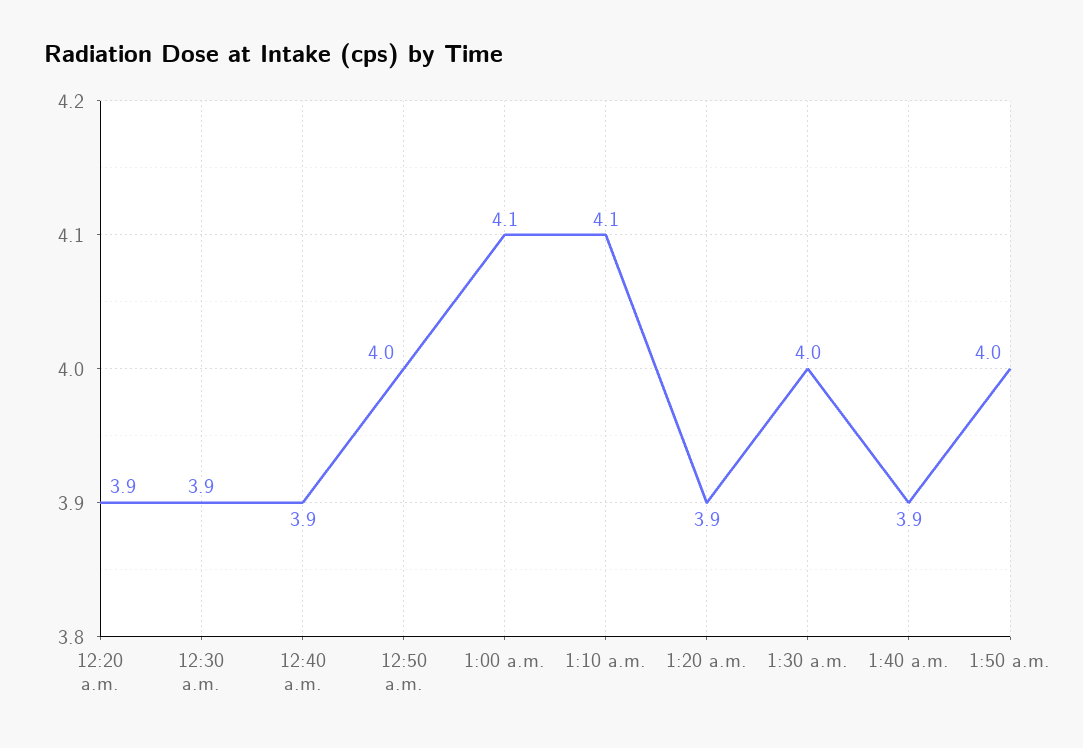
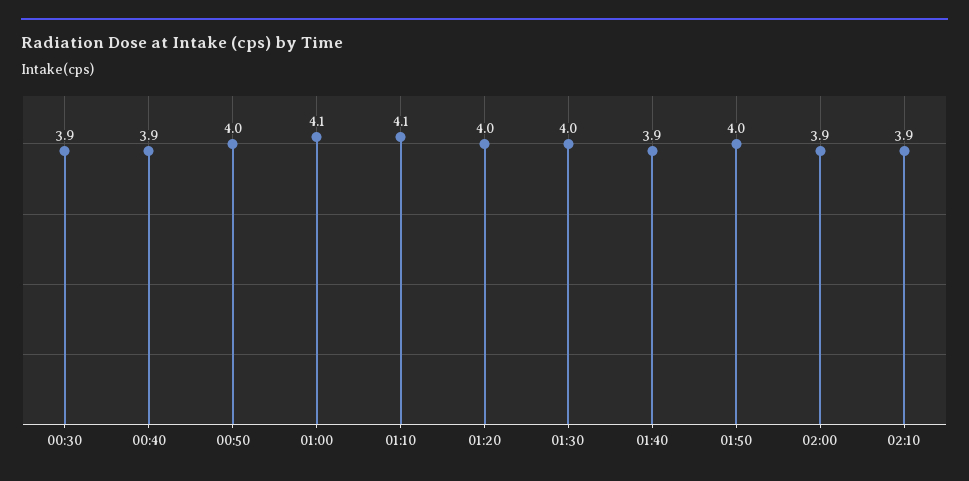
12:20 a.m.: 3.9 -> none
1:20 a.m.: 3.9 -> 4
02:00: none -> 3.9
02:10: none -> 3.9

